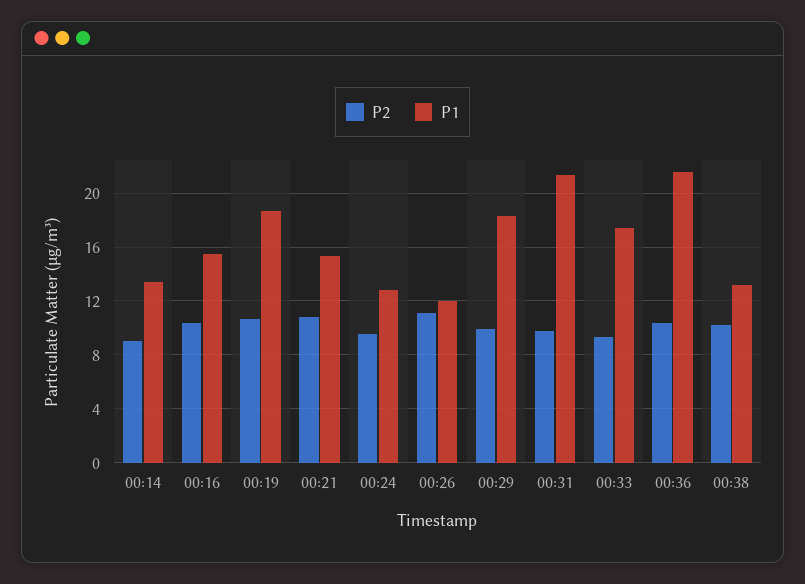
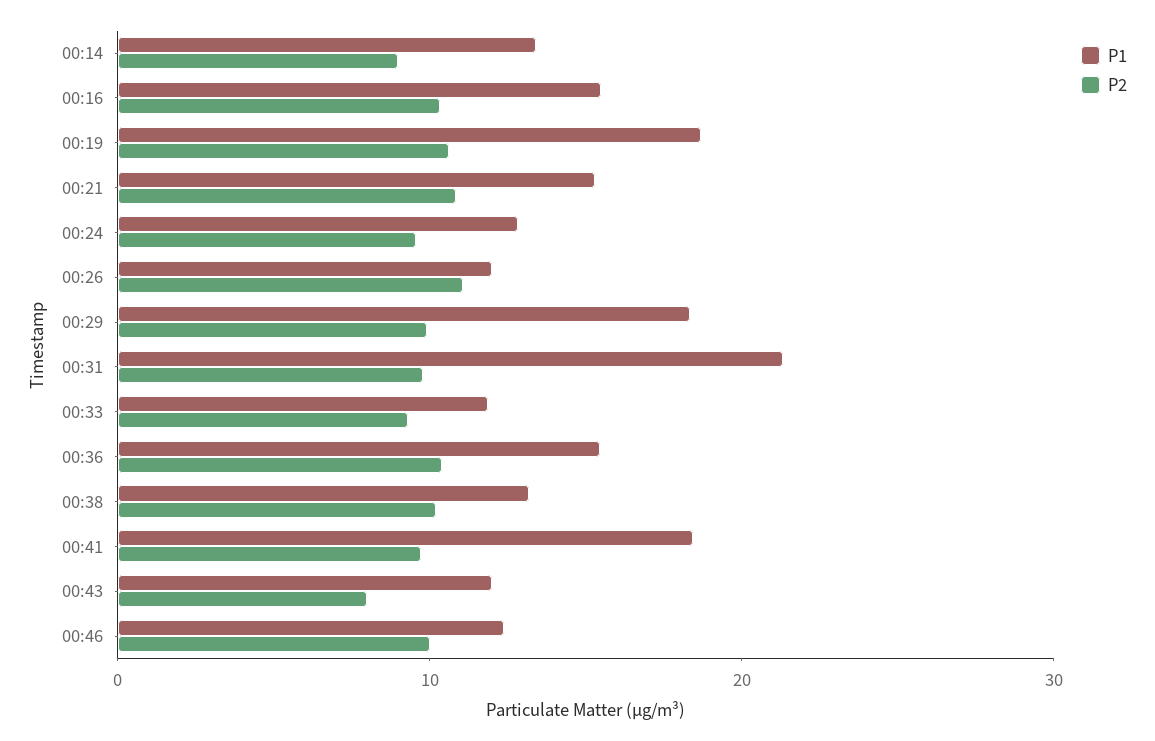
P1, 00:33: 17.5 -> 12
P1, 00:36: 21.5 -> 16
P1, 00:41: none -> 18
P2, 00:41: none -> 10
P1, 00:43: none -> 12
P2, 00:43: none -> 8
P1, 00:46: none -> 12
P2, 00:46: none -> 10

